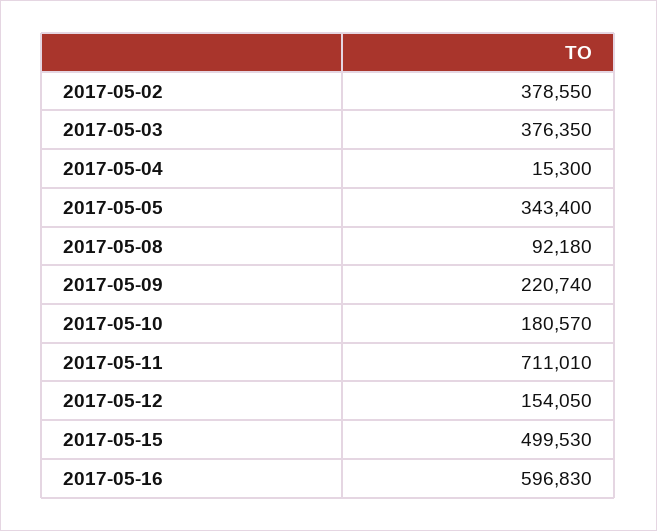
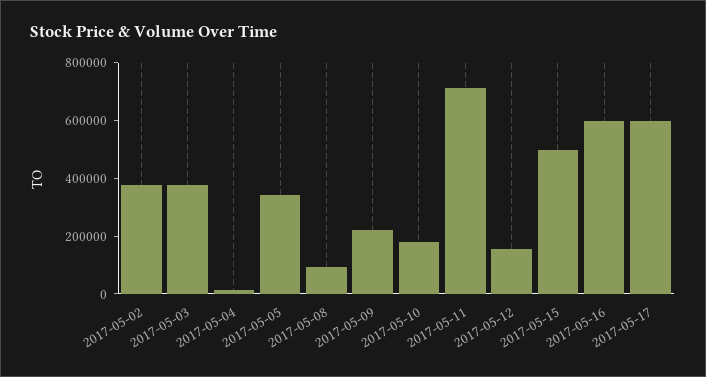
2017-05-17: none -> 600000

